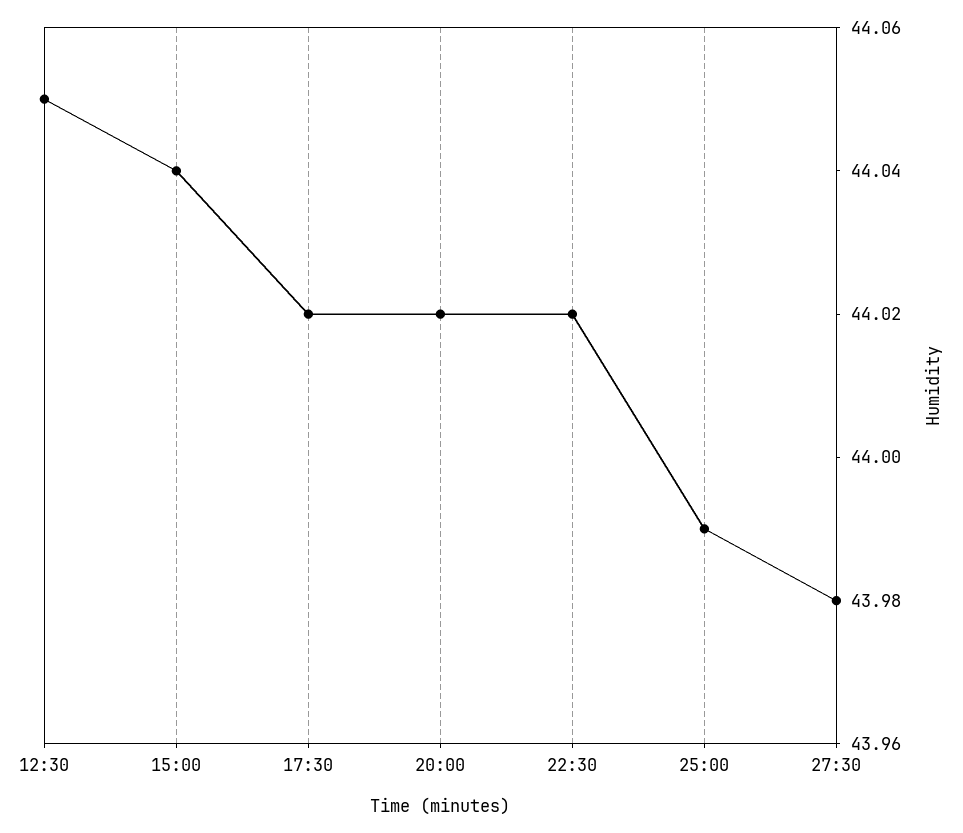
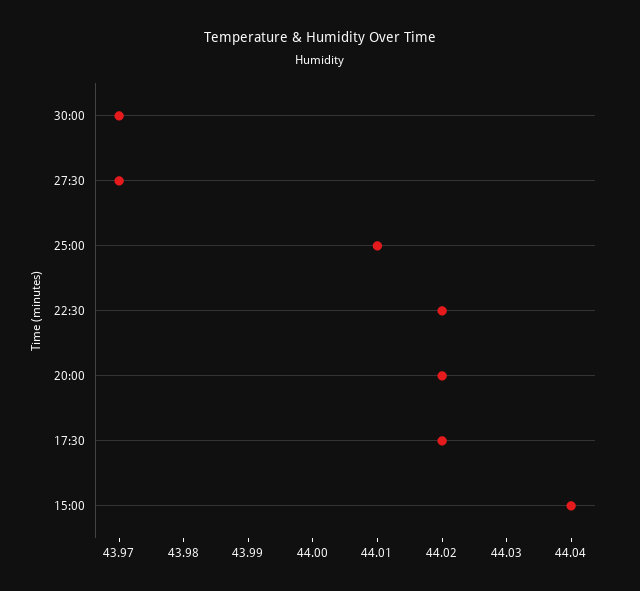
12:30: 44.05 -> none
25:00: 43.99 -> 44.01
27:30: 43.98 -> 43.97
30:00: none -> 43.97

